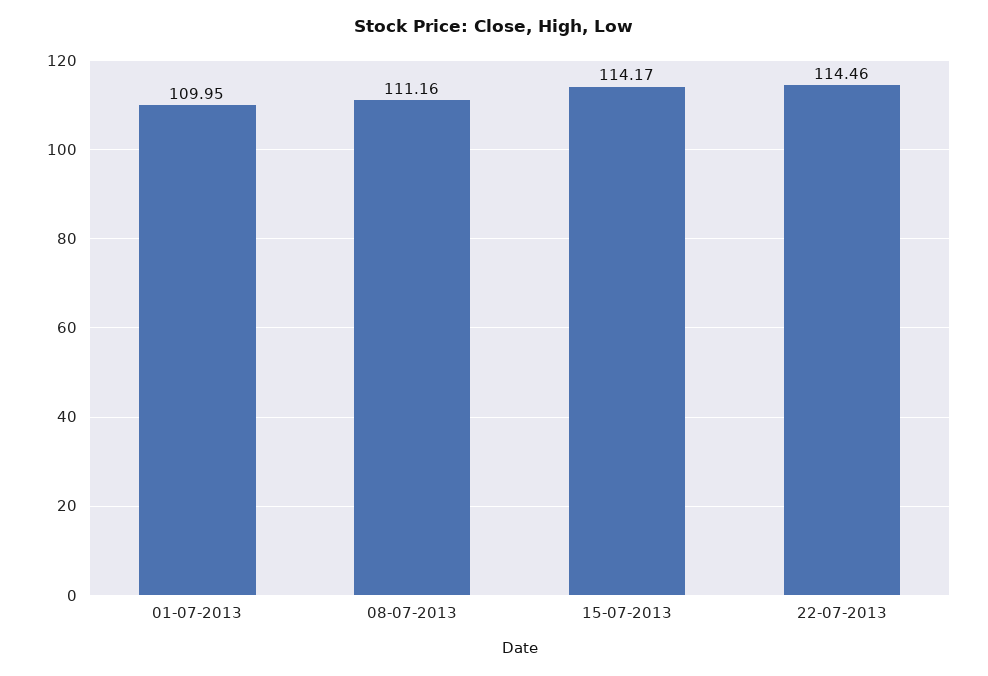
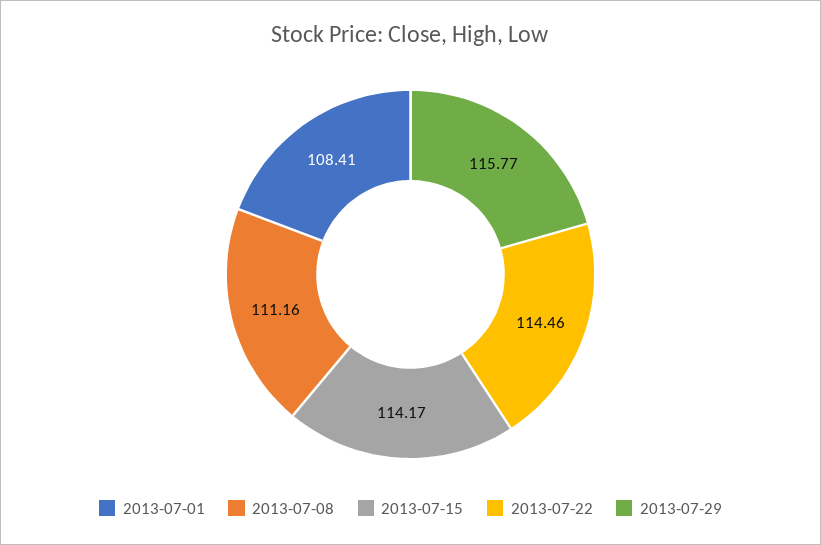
01-07-2013: 109.95 -> 108.41
2013-07-29: none -> 115.77

